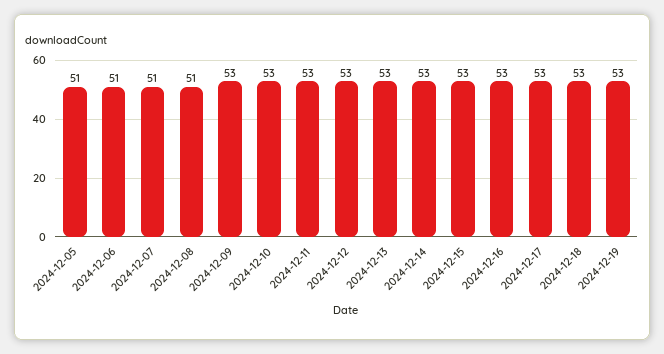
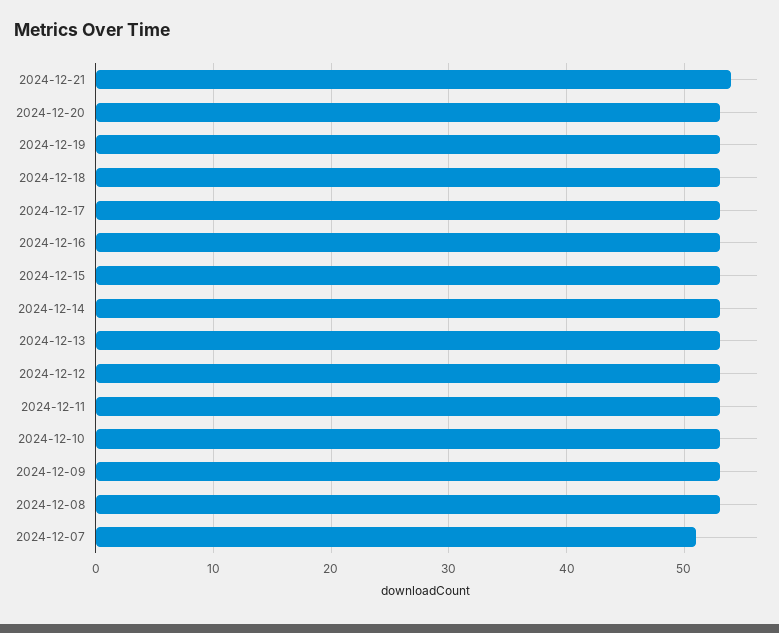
2024-12-05: 51 -> none
2024-12-06: 51 -> none
2024-12-08: 51 -> 53
2024-12-21: none -> 54
2024-12-20: none -> 53

